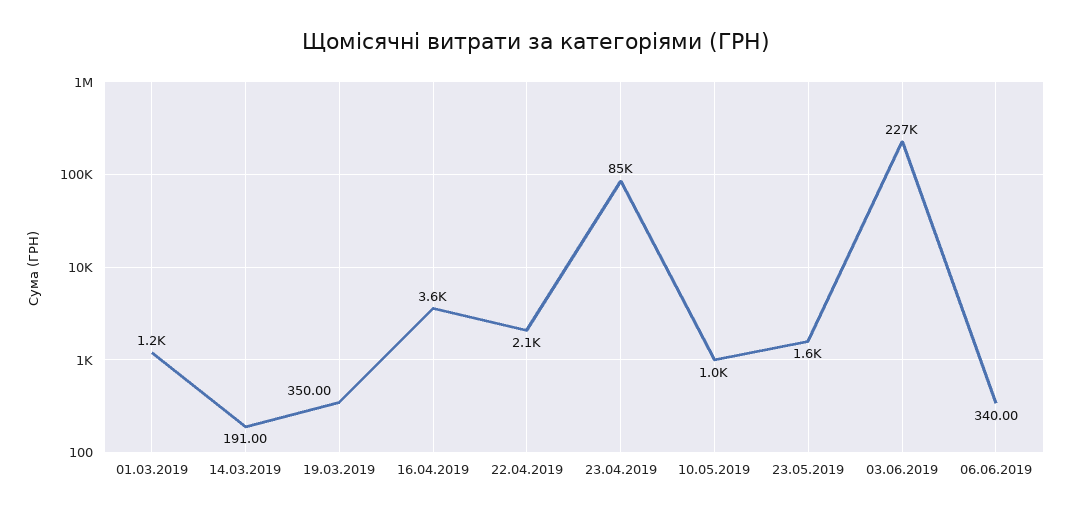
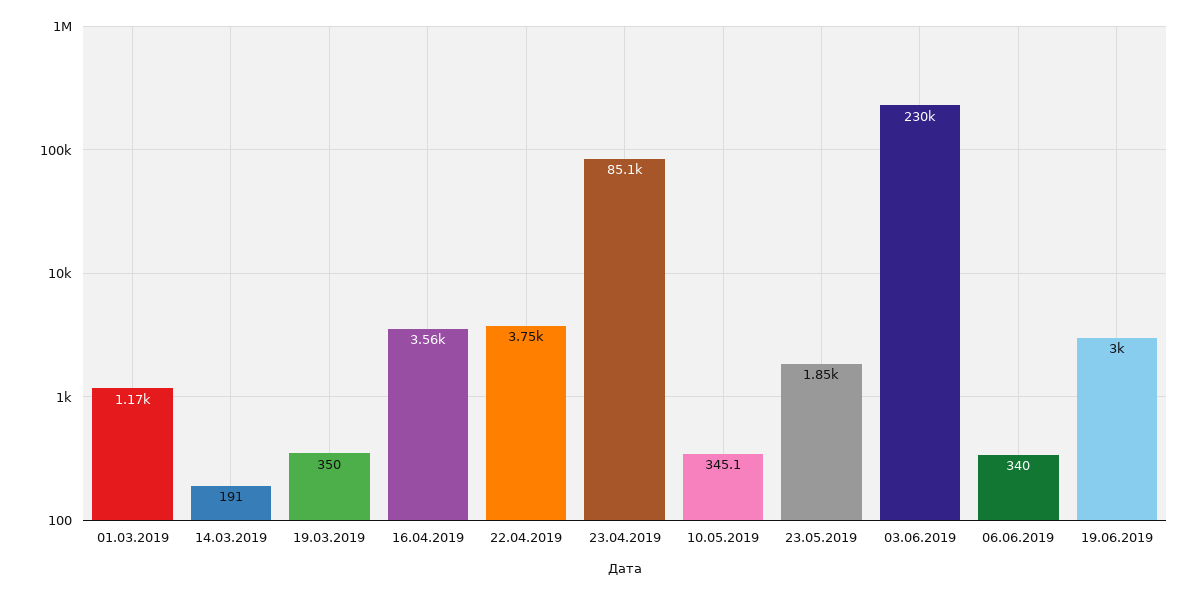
22.04.2019: 2100 -> 3750
10.05.2019: 1000 -> 345.1
23.05.2019: 1600 -> 1850
03.06.2019: 227000 -> 230000
19.06.2019: none -> 3000

